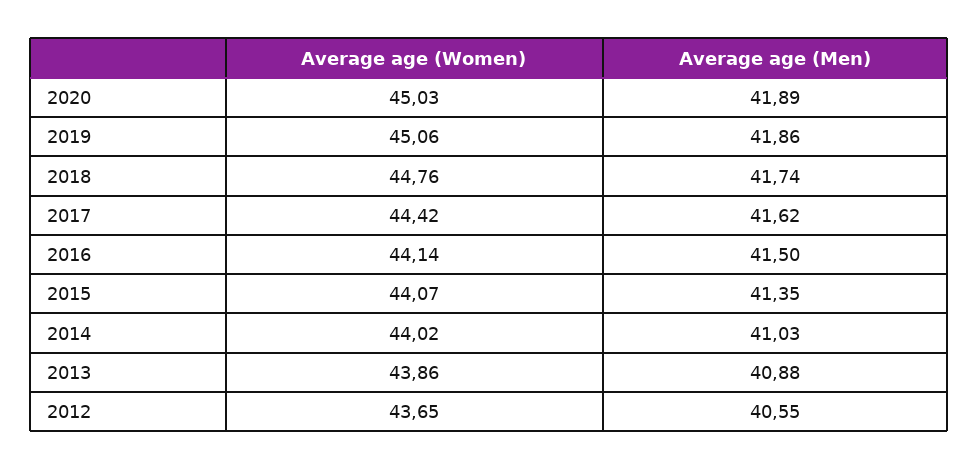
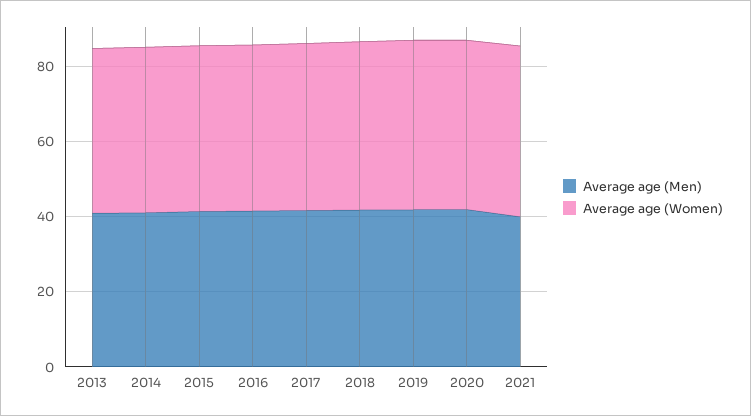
Average age (Women), 2012: 43.65 -> none
Average age (Men), 2012: 40.55 -> none
Average age (Men), 2021: none -> 40
Average age (Women), 2021: none -> 45

